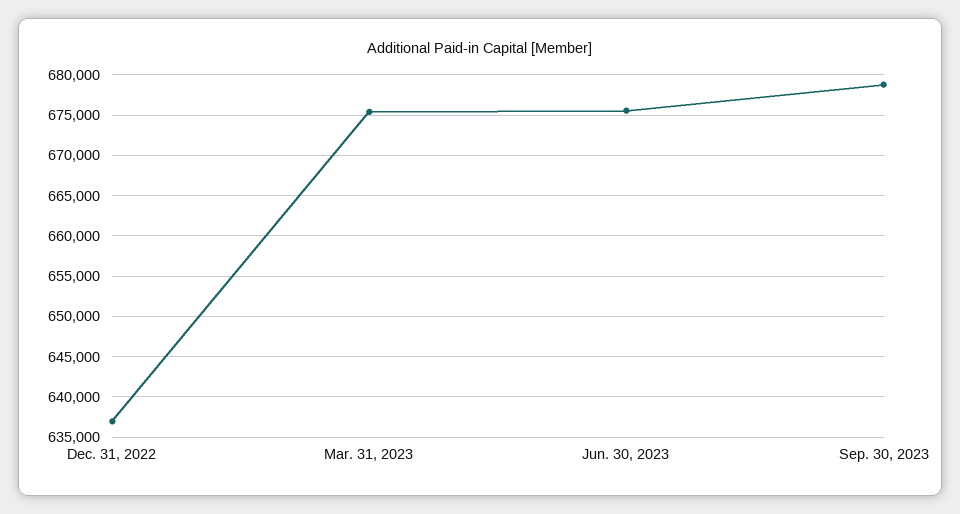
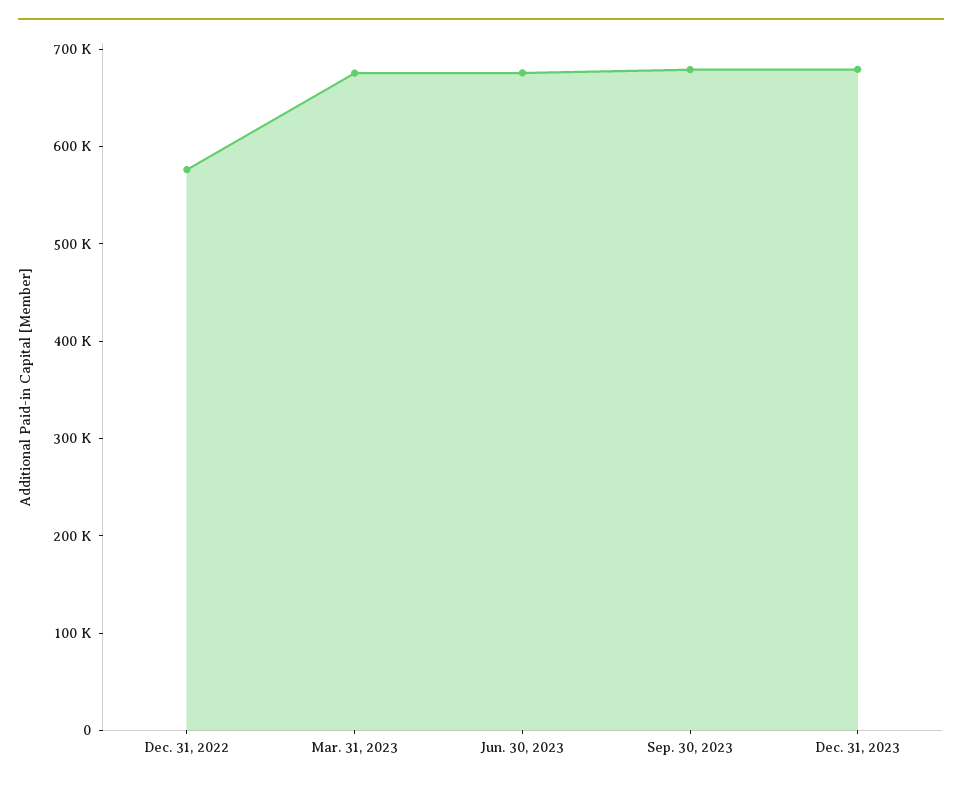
Dec. 31, 2022: 637000 -> 580000
Dec. 31, 2023: none -> 680000

